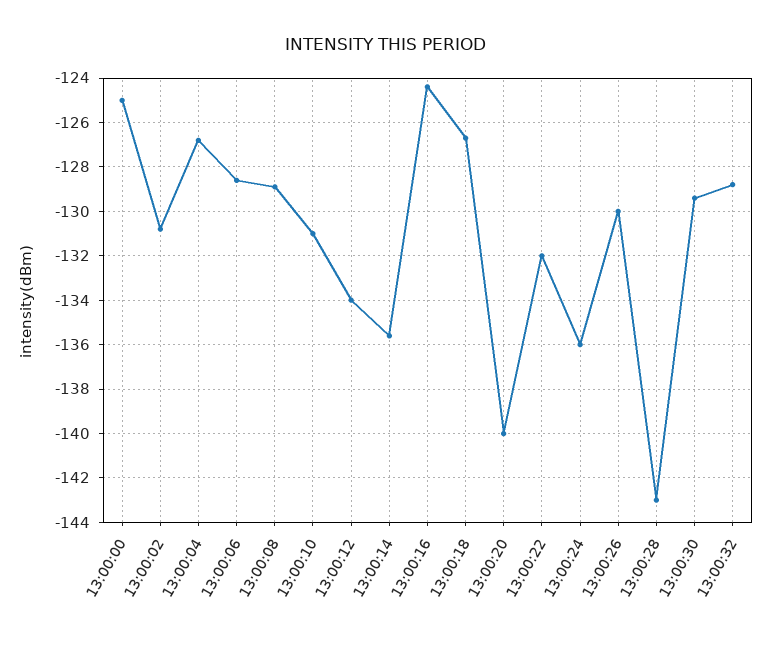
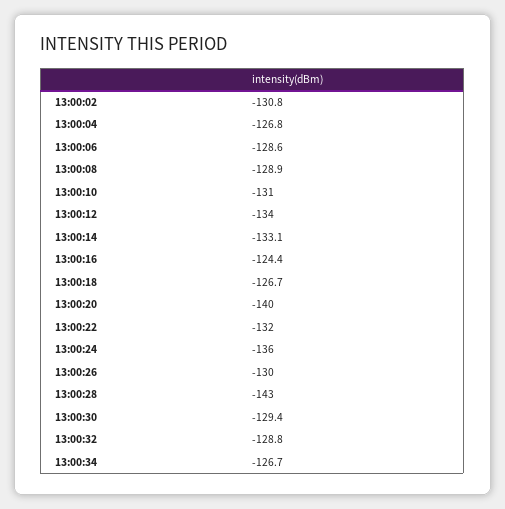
13:00:00: -125 -> none
13:00:14: -135.5 -> -133.1
13:00:34: none -> -126.7

